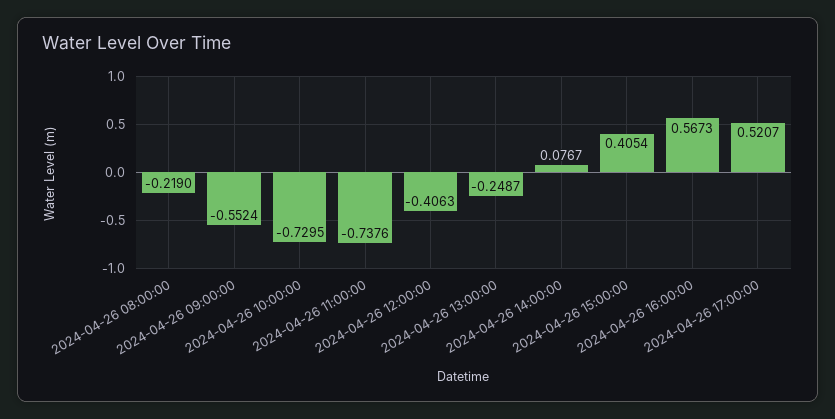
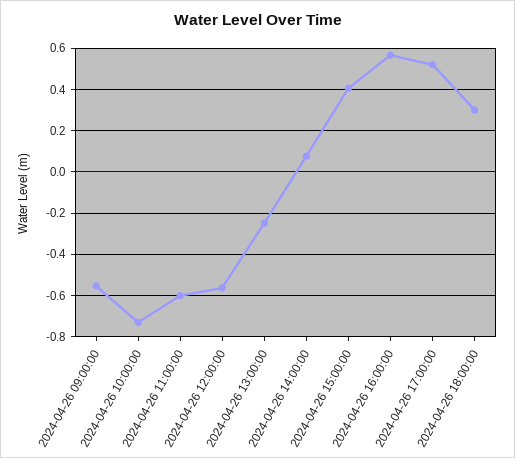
2024-04-26 08:00:00: -0.219 -> none
2024-04-26 11:00:00: -0.7376 -> -0.6
2024-04-26 12:00:00: -0.4063 -> -0.55
2024-04-26 18:00:00: none -> 0.3

